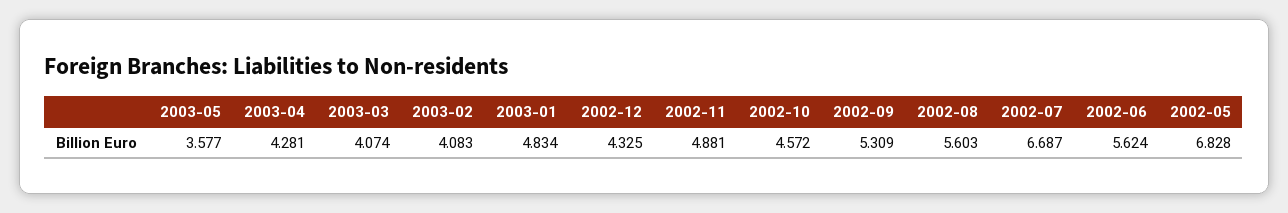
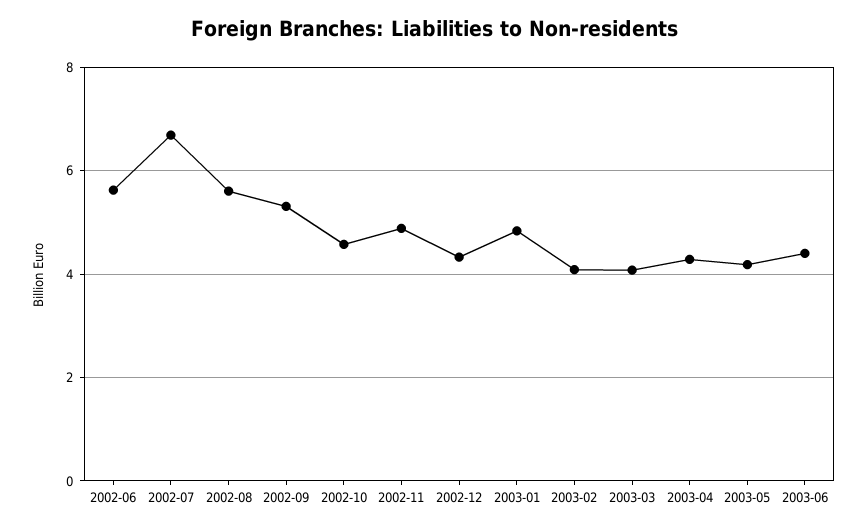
2003-05: 3.577 -> 4.2
2002-05: 6.828 -> none
2003-06: none -> 4.4

